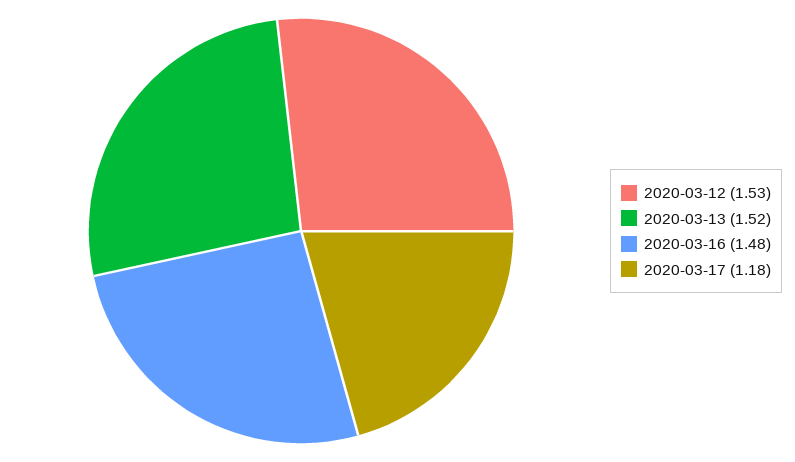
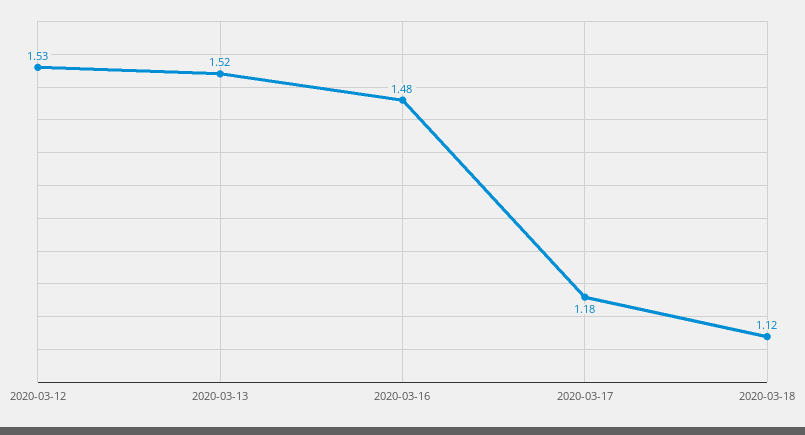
2020-03-18: none -> 1.12

